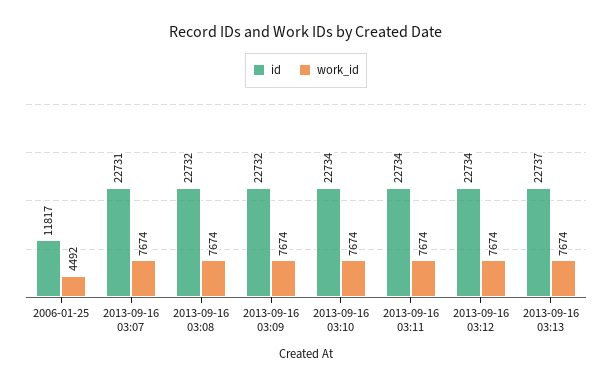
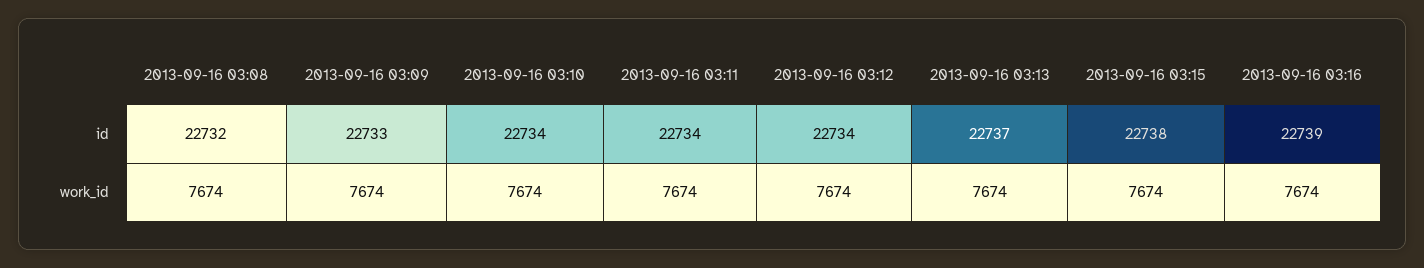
id, 2006-01-25: 11817 -> none
work_id, 2006-01-25: 4492 -> none
id, 2013-09-16 03:07: 22731 -> none
work_id, 2013-09-16 03:07: 7674 -> none
id, 2013-09-16 03:09: 22732 -> 22733
id, 2013-09-16 03:15: none -> 22738
id, 2013-09-16 03:16: none -> 22739
work_id, 2013-09-16 03:15: none -> 7674
work_id, 2013-09-16 03:16: none -> 7674

